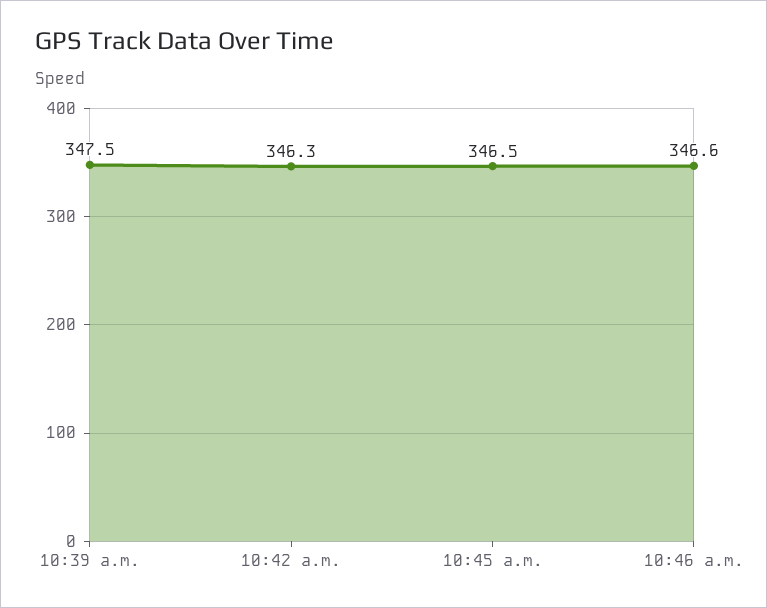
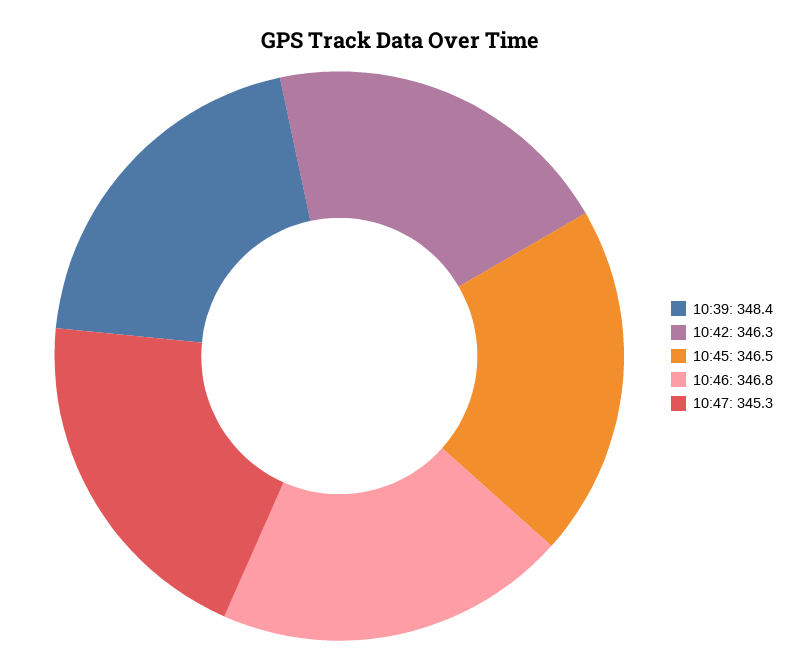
10:39 a.m.: 347.5 -> 348.4
10:46 a.m.: 346.6 -> 346.8
10:47: none -> 345.3

